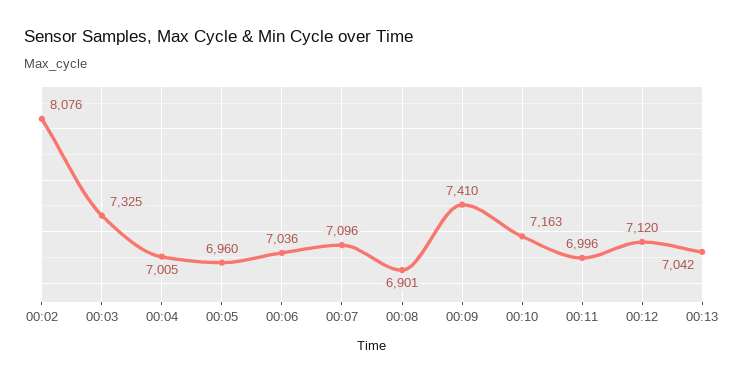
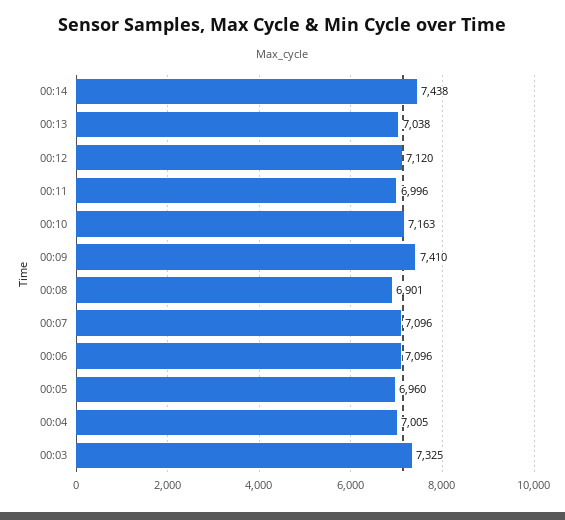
00:02: 8076 -> none
00:06: 7036 -> 7096
00:13: 7042 -> 7038
00:14: none -> 7438

